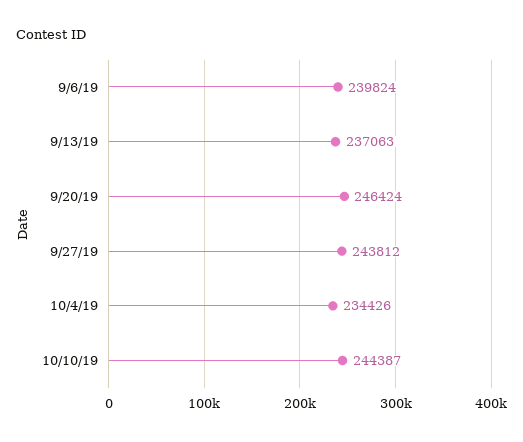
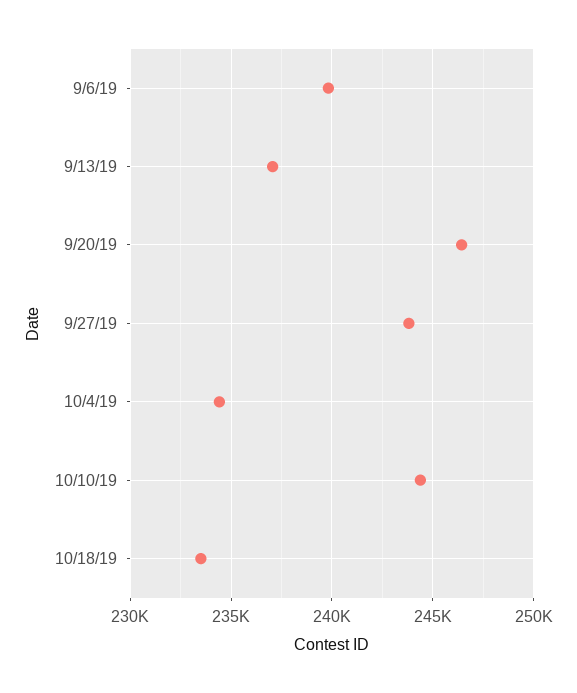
10/18/19: none -> 233500

